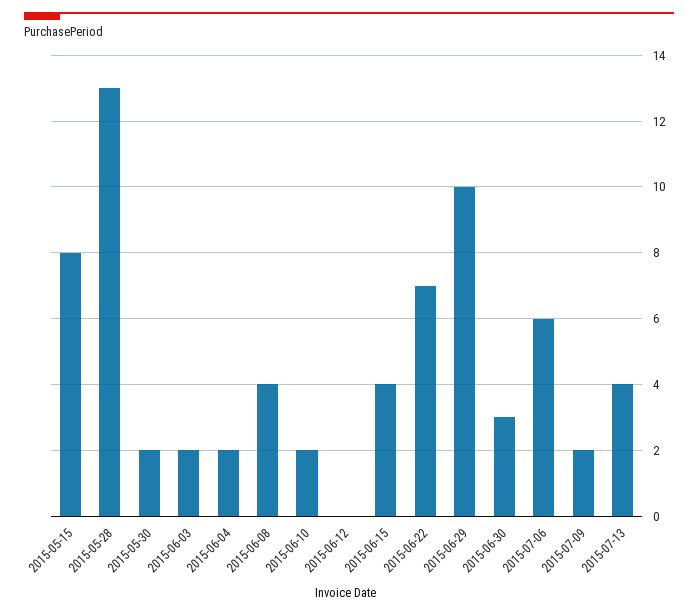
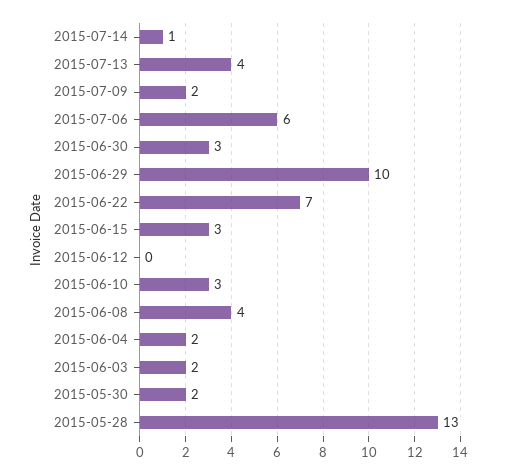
2015-05-15: 8 -> none
2015-06-10: 2 -> 3
2015-06-15: 4 -> 3
2015-07-14: none -> 1

